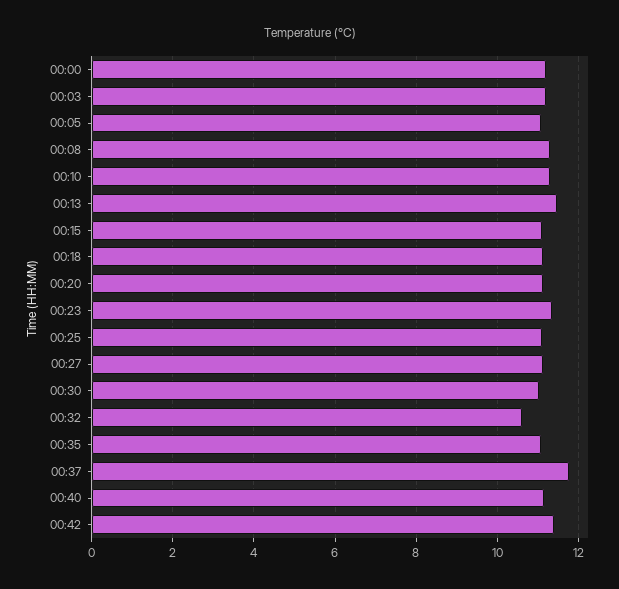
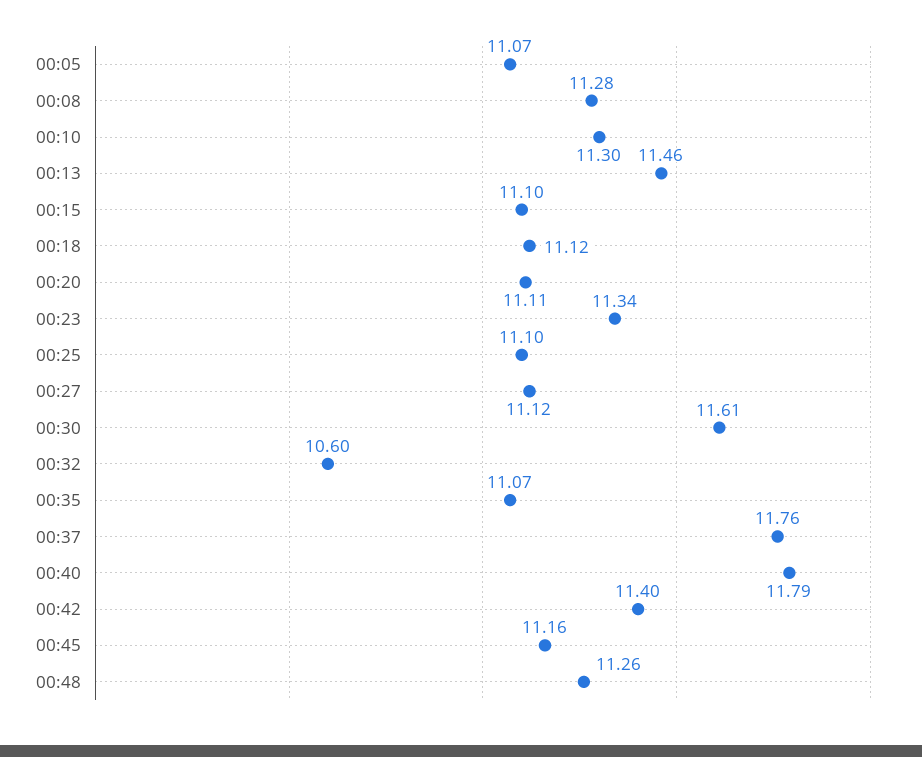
00:00: 11.2 -> none
00:03: 11.2 -> none
00:30: 11 -> 11.61
00:40: 11.2 -> 11.79
00:45: none -> 11.16
00:48: none -> 11.26

